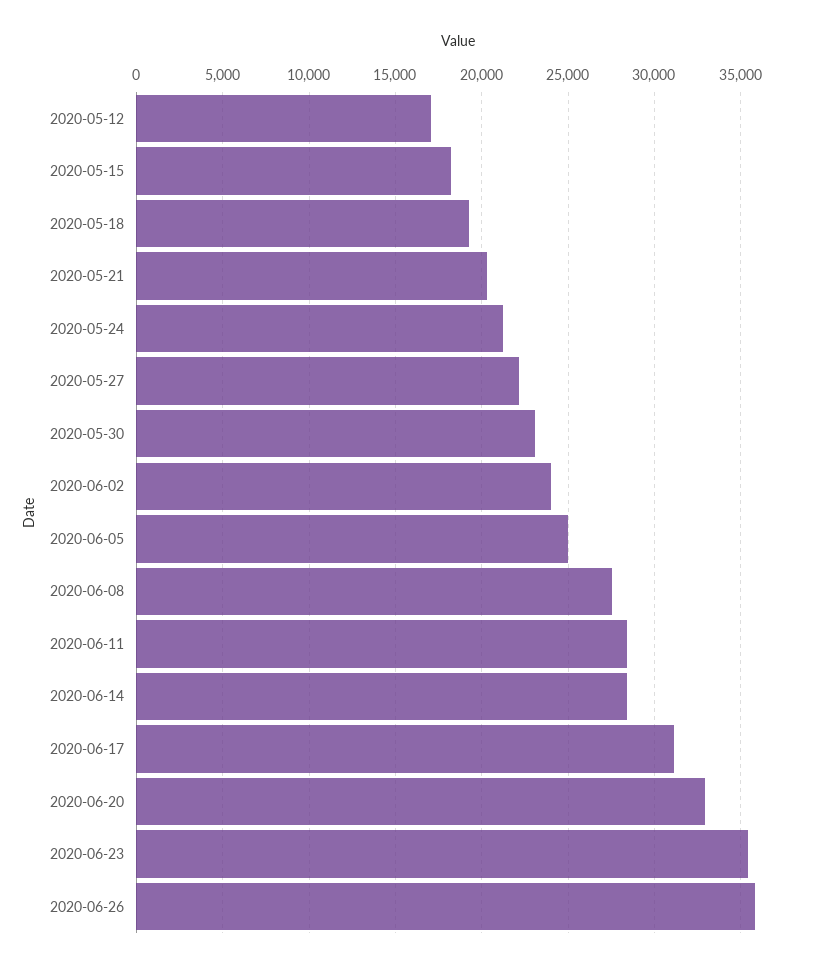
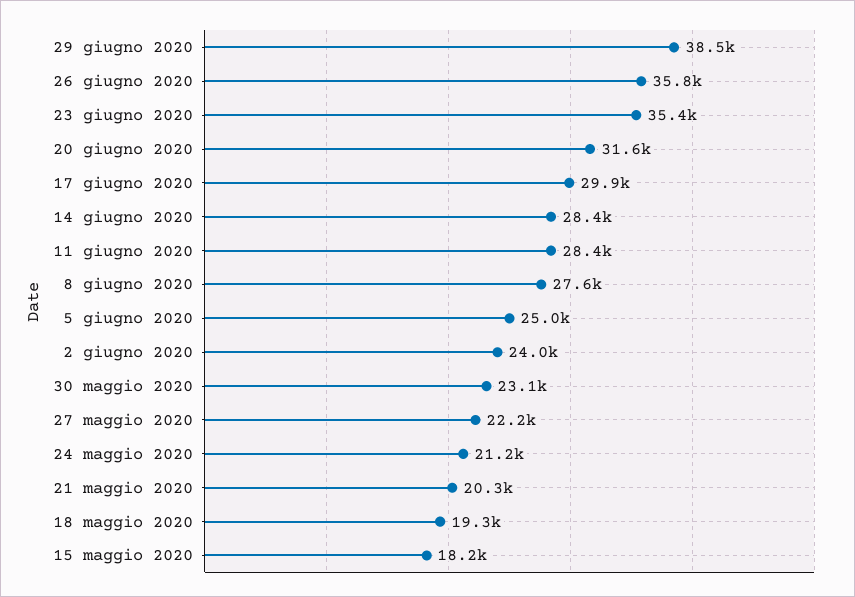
2020-05-12: 17000 -> none
2020-06-17: 31000 -> 29900
2020-06-20: 33000 -> 31600
29 giugno 2020: none -> 38500

